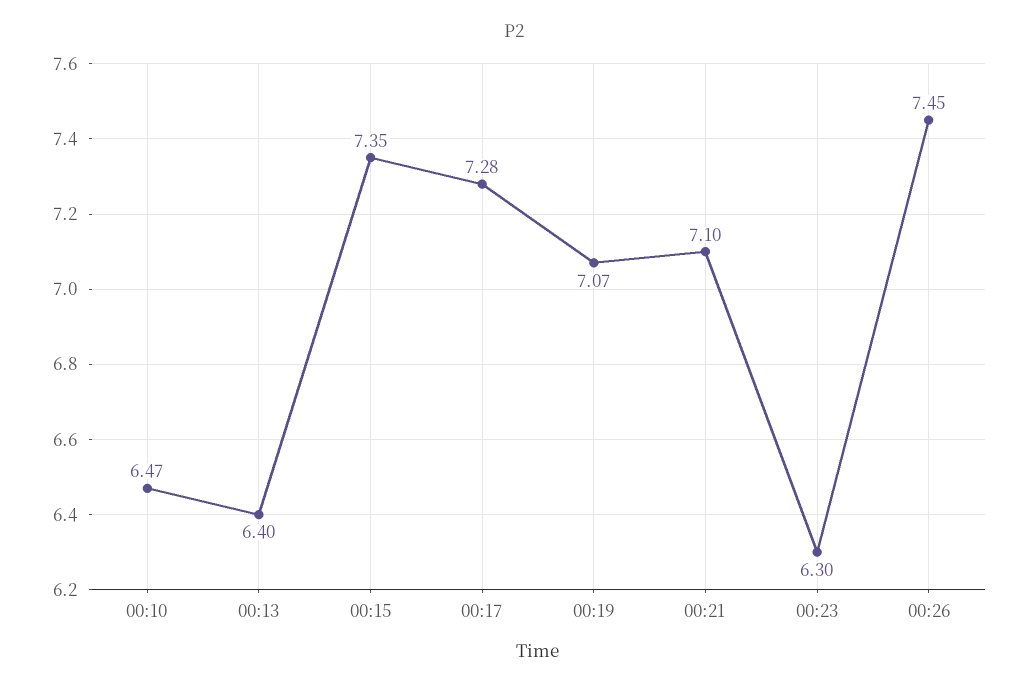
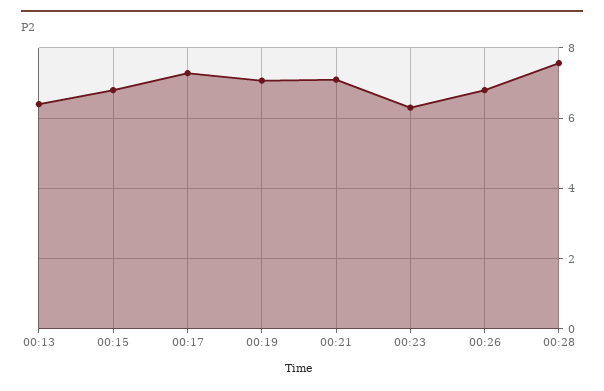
00:10: 6.47 -> none
00:15: 7.35 -> 6.8
00:26: 7.45 -> 6.8
00:28: none -> 7.6

